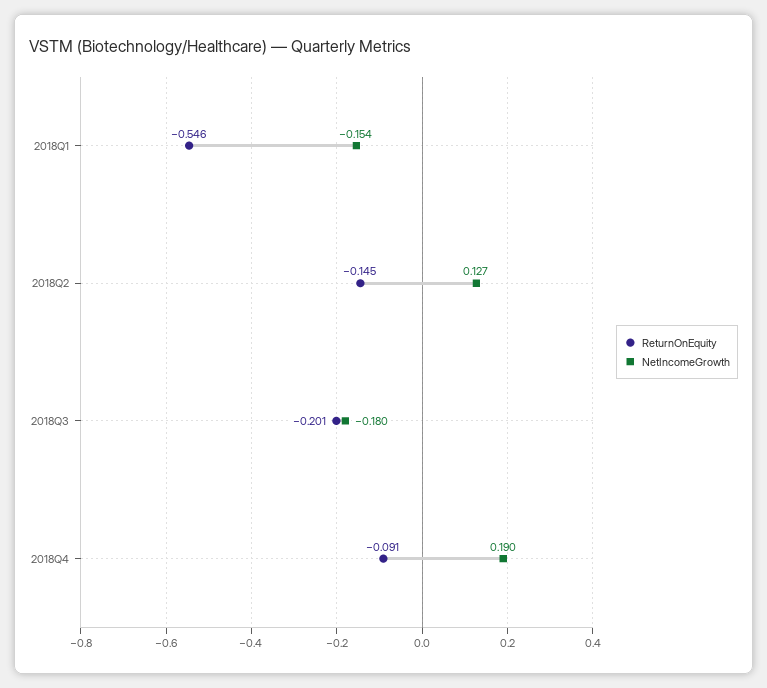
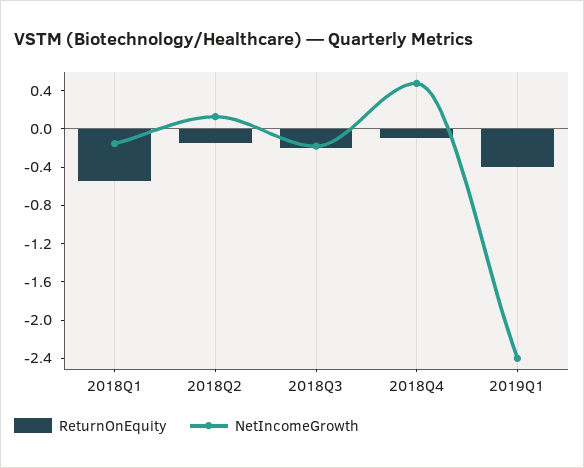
NetIncomeGrowth, 2018Q4: 0.19 -> 0.5
ReturnOnEquity, 2019Q1: none -> -0.4
NetIncomeGrowth, 2019Q1: none -> -2.4

